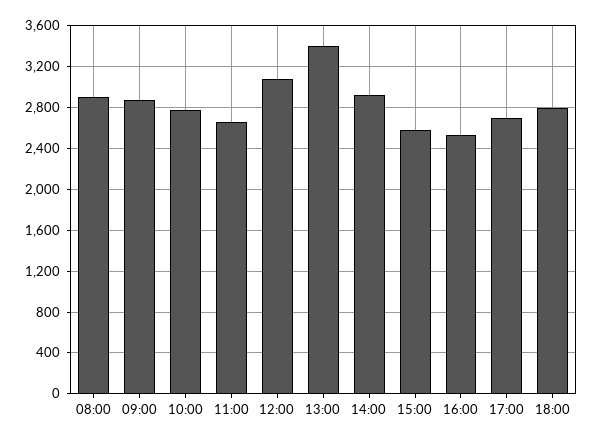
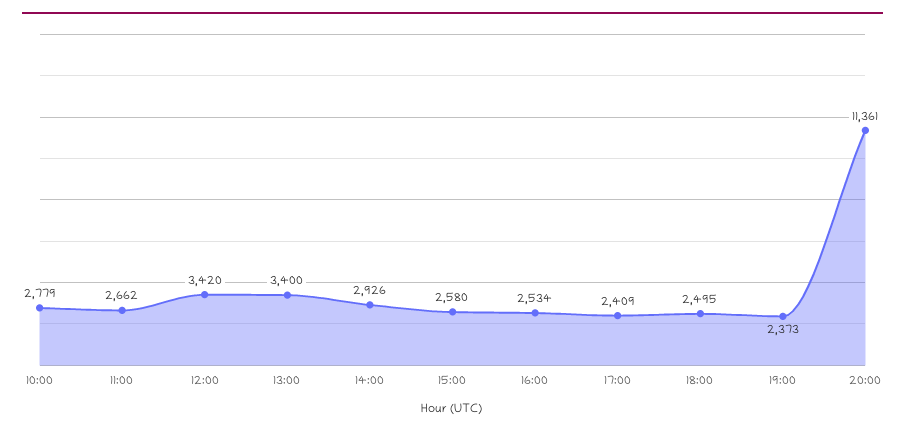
08:00: 2900 -> none
09:00: 2900 -> none
12:00: 3100 -> 3420
17:00: 2700 -> 2409
18:00: 2800 -> 2495
19:00: none -> 2373
20:00: none -> 11361

